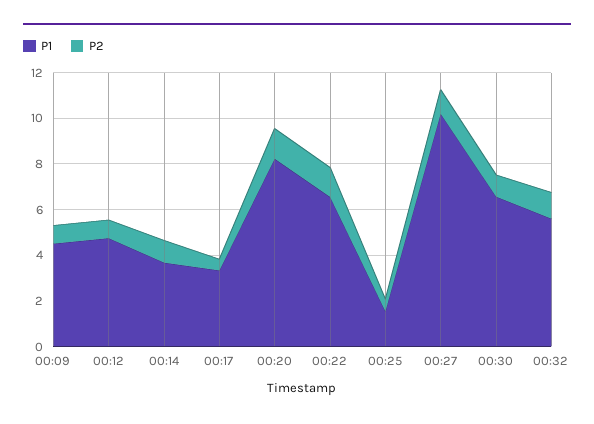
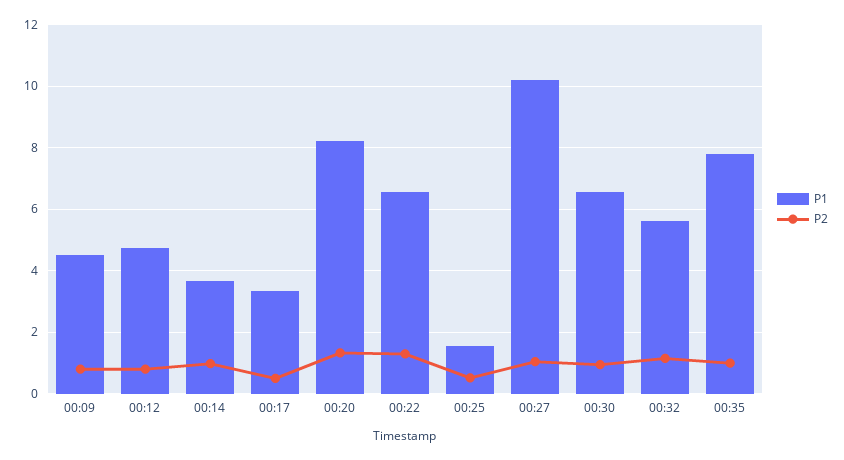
P1, 00:35: none -> 7.8
P2, 00:35: none -> 1

